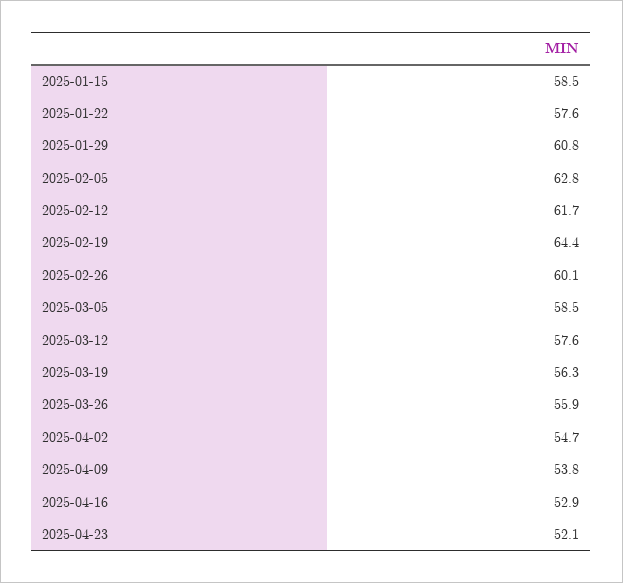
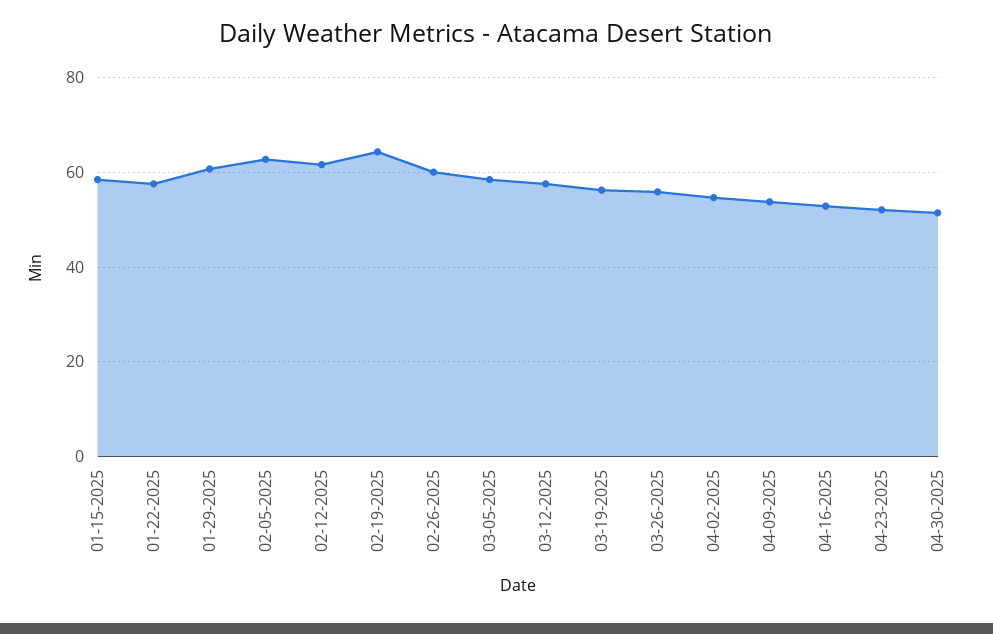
04-30-2025: none -> 52

